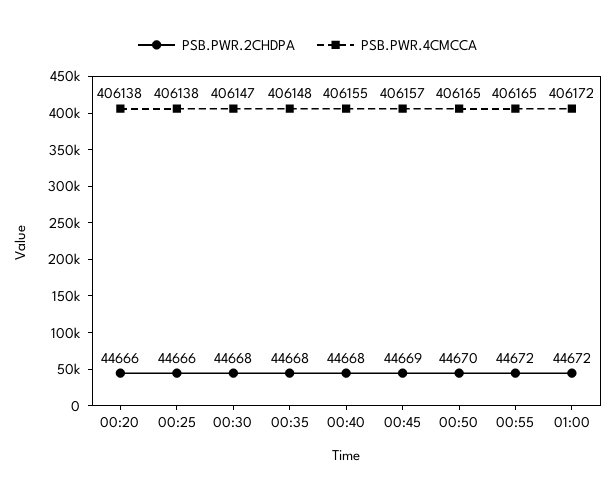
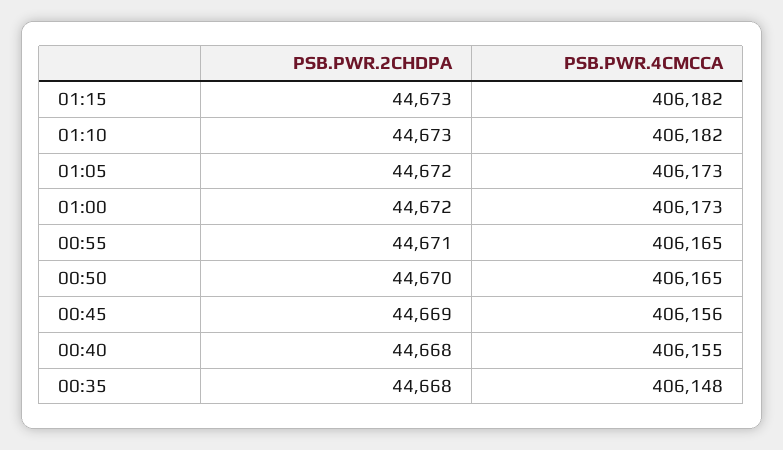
PSB.PWR.2CHDPA, 00:20: 44666 -> none
PSB.PWR.4CMCCA, 00:20: 406138 -> none
PSB.PWR.2CHDPA, 00:25: 44666 -> none
PSB.PWR.4CMCCA, 00:25: 406138 -> none
PSB.PWR.2CHDPA, 00:30: 44668 -> none
PSB.PWR.4CMCCA, 00:30: 406147 -> none
PSB.PWR.4CMCCA, 00:45: 406157 -> 406156
PSB.PWR.2CHDPA, 00:55: 44672 -> 44671
PSB.PWR.4CMCCA, 01:00: 406172 -> 406173
PSB.PWR.2CHDPA, 01:15: none -> 44673
PSB.PWR.4CMCCA, 01:15: none -> 406182
PSB.PWR.2CHDPA, 01:10: none -> 44673
PSB.PWR.4CMCCA, 01:10: none -> 406182
PSB.PWR.2CHDPA, 01:05: none -> 44672
PSB.PWR.4CMCCA, 01:05: none -> 406173

